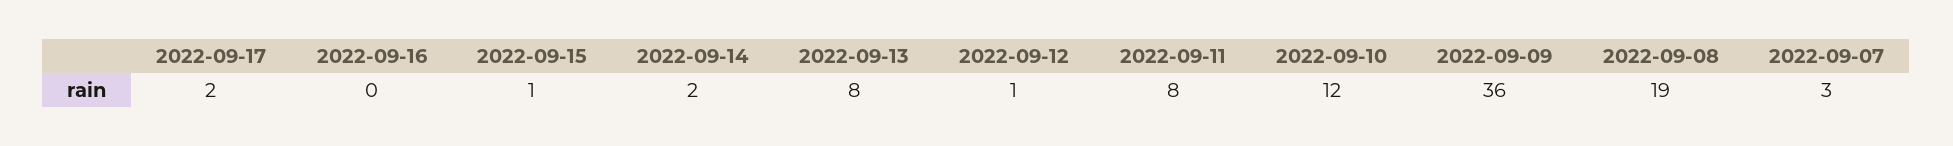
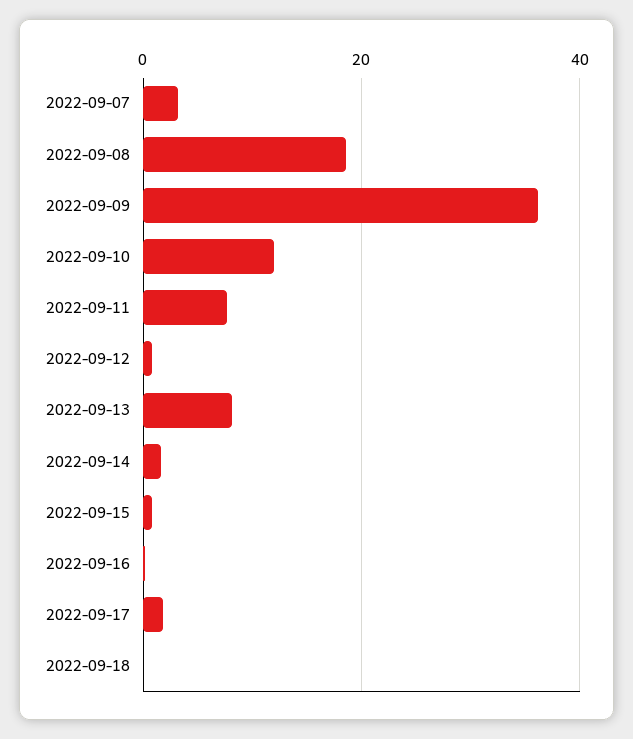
2022-09-18: none -> 0

